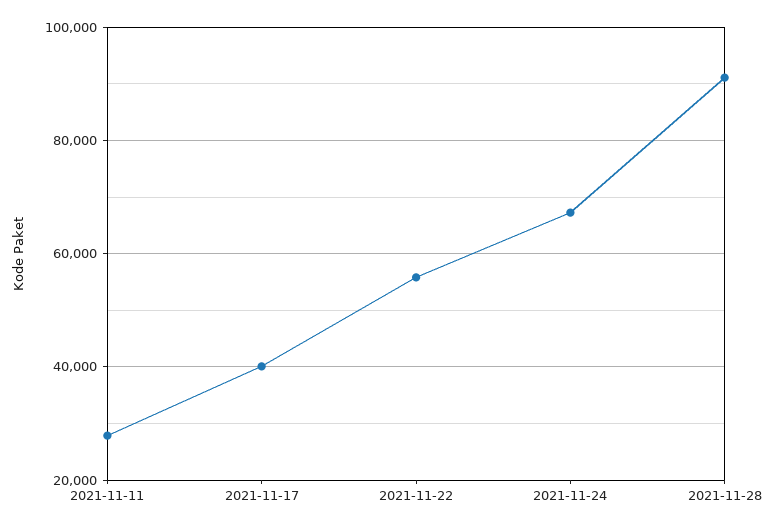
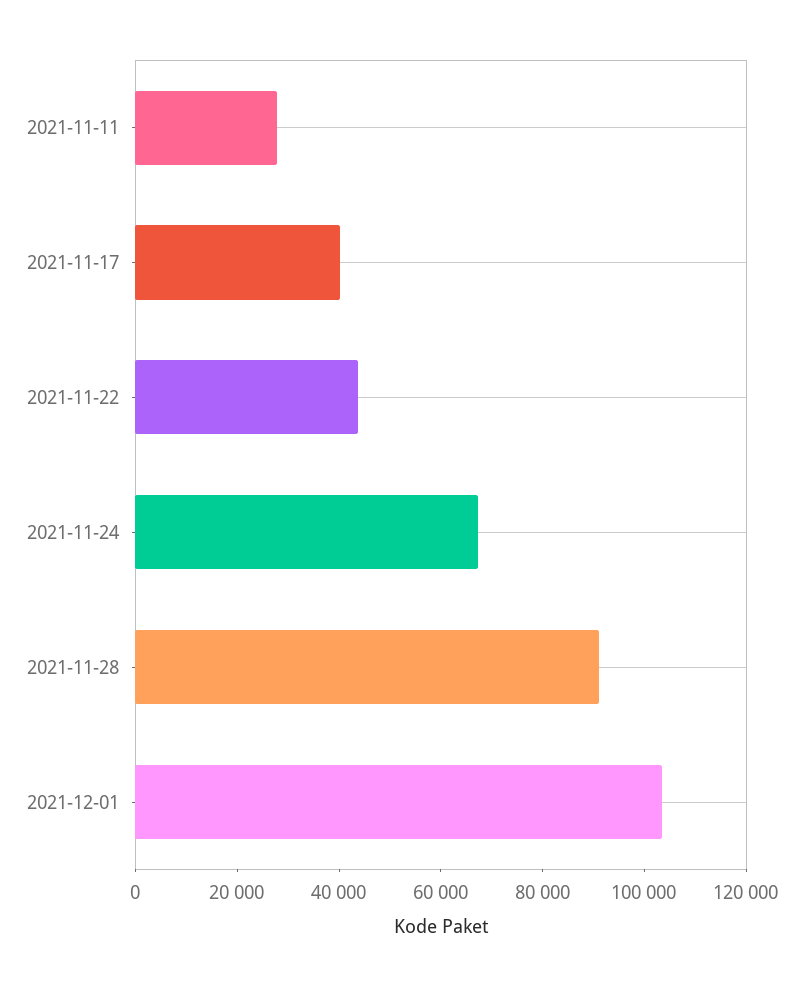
2021-11-22: 56000 -> 45000
2021-12-01: none -> 105000

